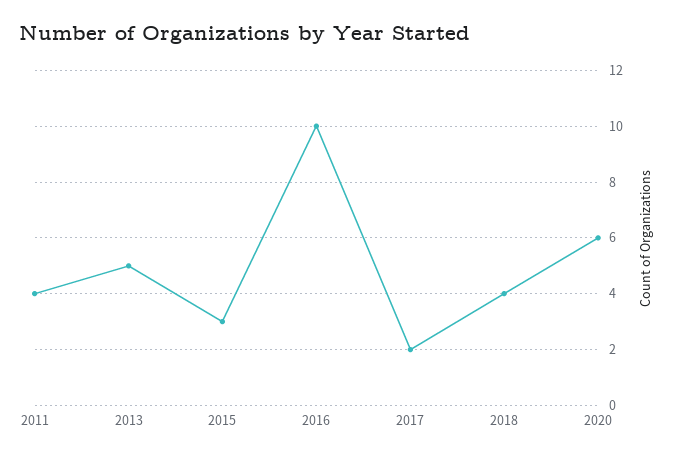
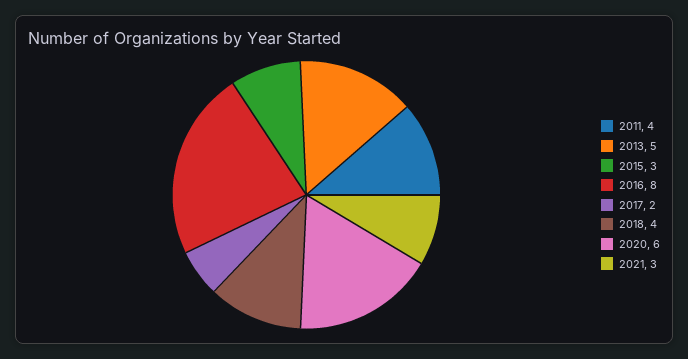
2016: 10 -> 8
2021: none -> 3

